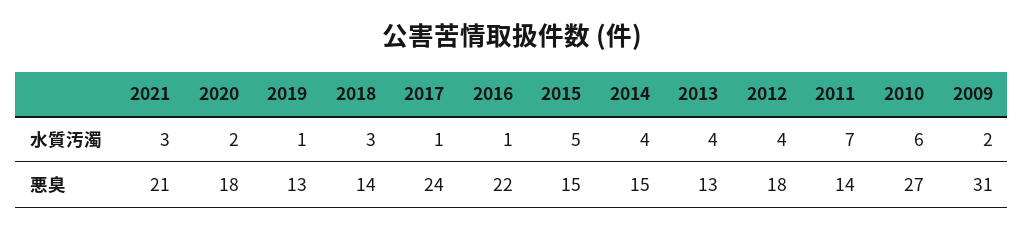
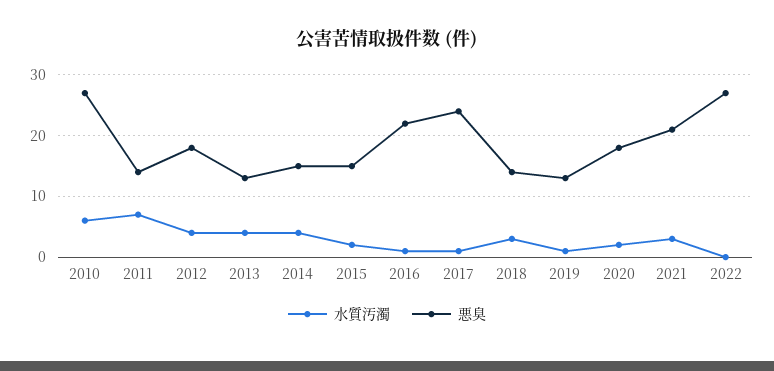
水質汚濁, 2015: 5 -> 2
水質汚濁, 2009: 2 -> none
悪臭, 2009: 31 -> none
水質汚濁, 2022: none -> 0
悪臭, 2022: none -> 27

